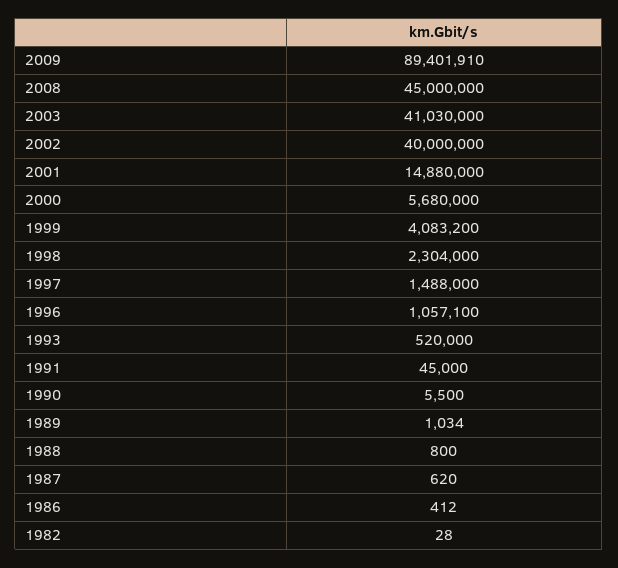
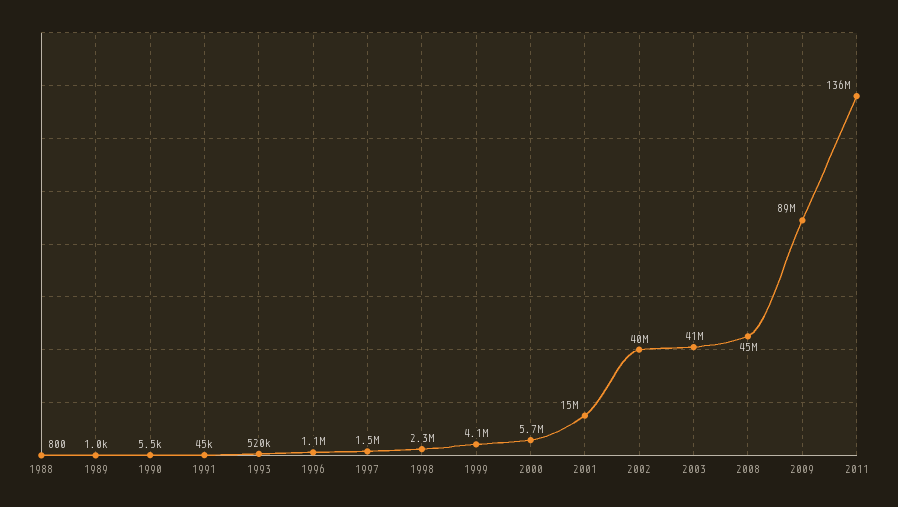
1987: 620 -> none
1986: 412 -> none
1982: 28 -> none
2011: none -> 136000000

